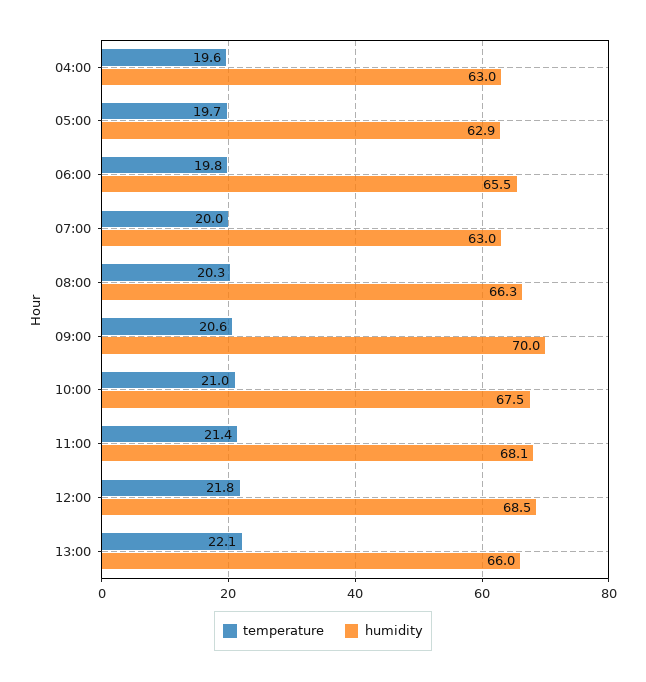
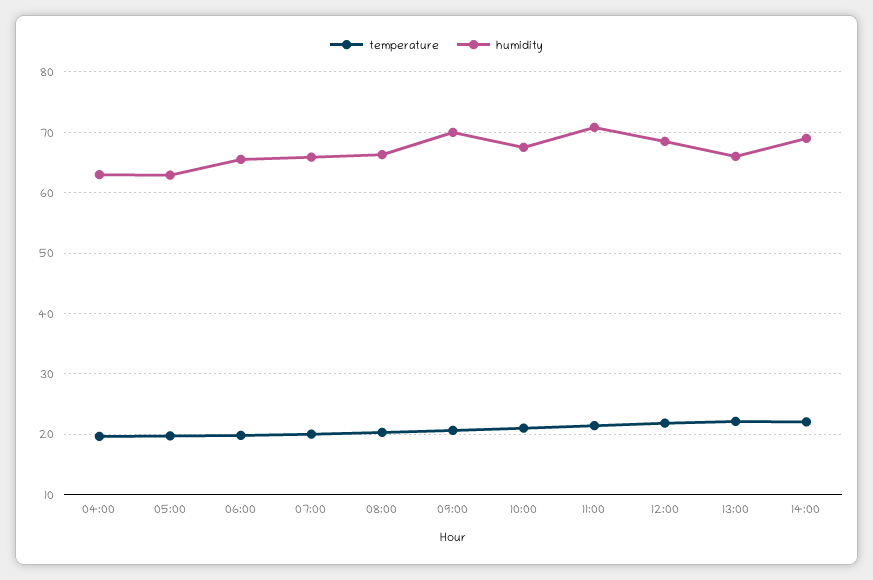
humidity, 07:00: 63 -> 66
humidity, 11:00: 68.1 -> 71
temperature, 14:00: none -> 22
humidity, 14:00: none -> 69

